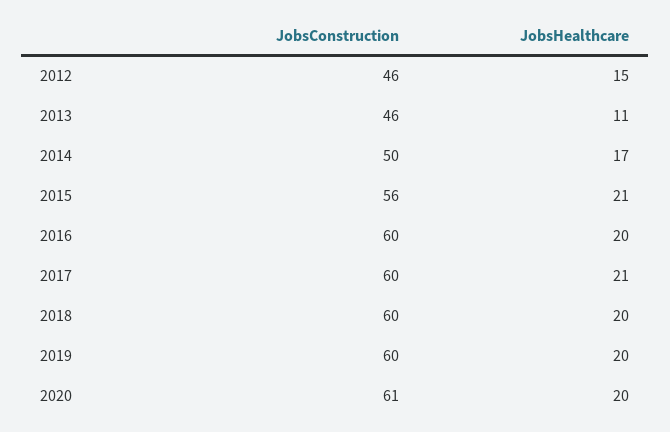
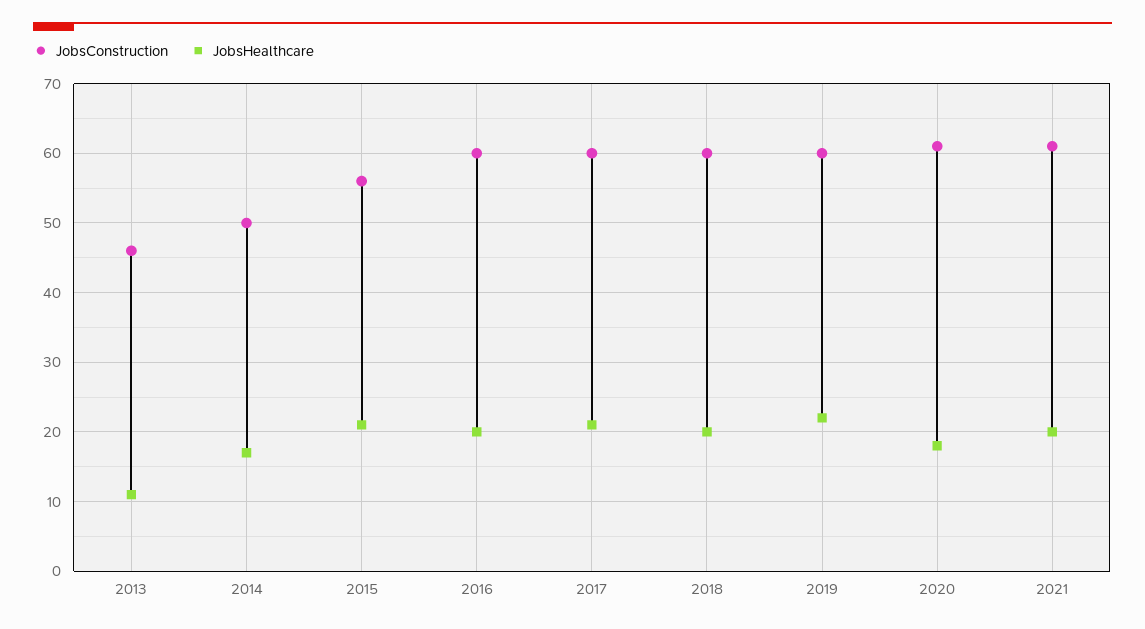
JobsConstruction, 2012: 46 -> none
JobsHealthcare, 2012: 15 -> none
JobsHealthcare, 2019: 20 -> 22
JobsHealthcare, 2020: 20 -> 18
JobsConstruction, 2021: none -> 61
JobsHealthcare, 2021: none -> 20

